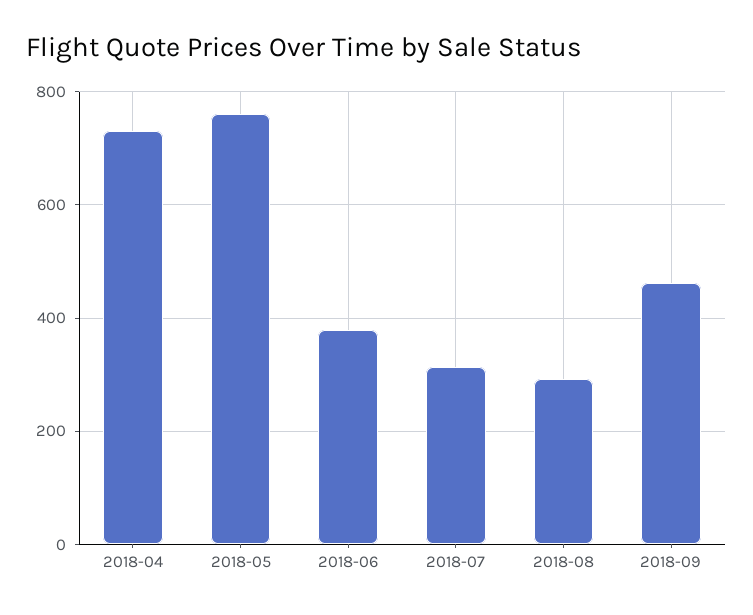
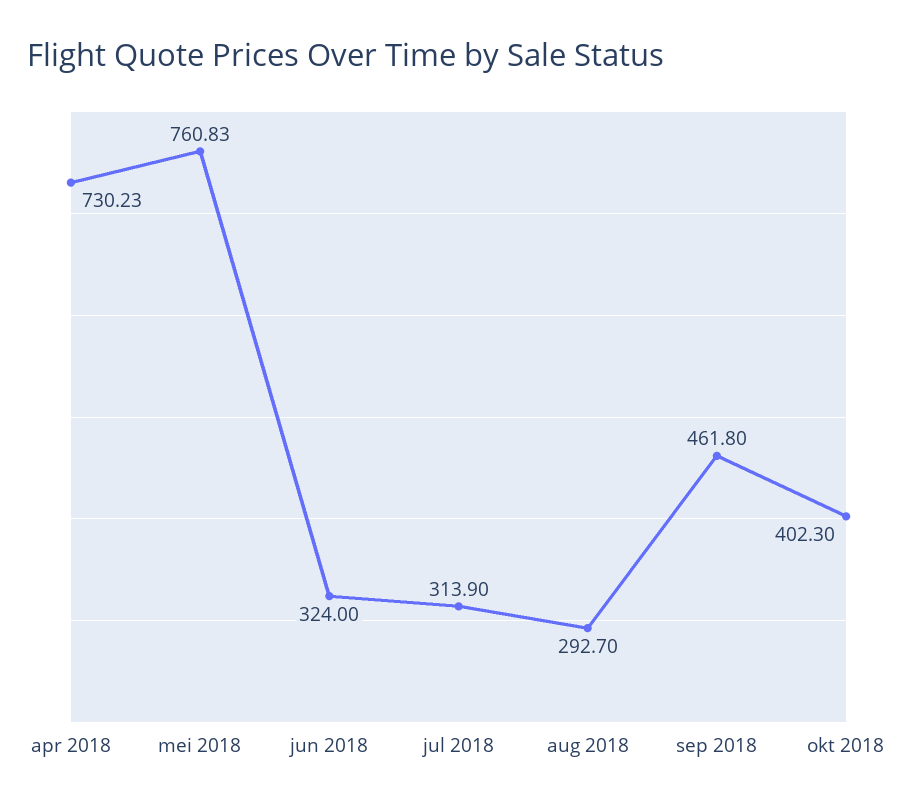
2018-06: 380 -> 324
okt 2018: none -> 402.3

